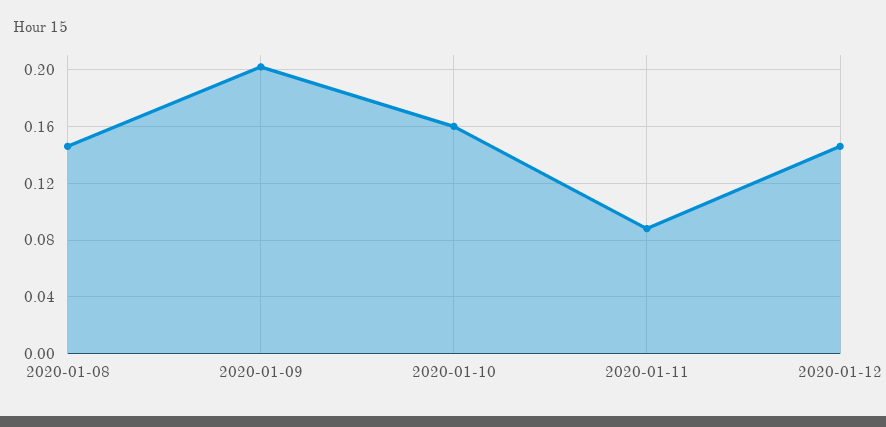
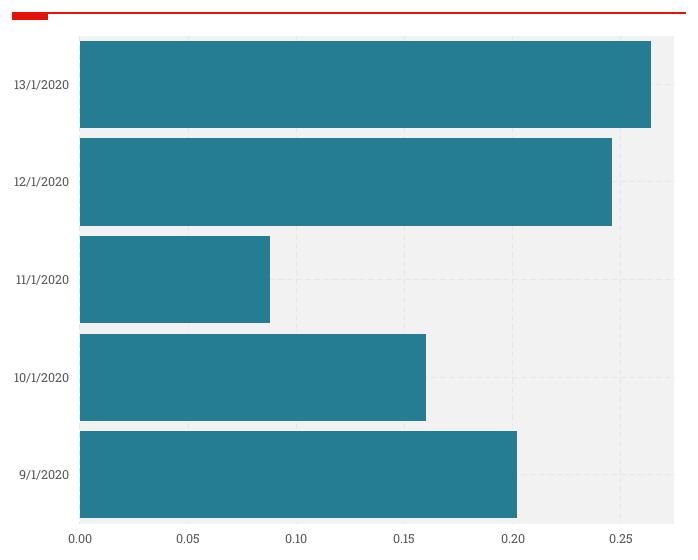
2020-01-08: 0.145 -> none
2020-01-12: 0.145 -> 0.245
13/1/2020: none -> 0.265

